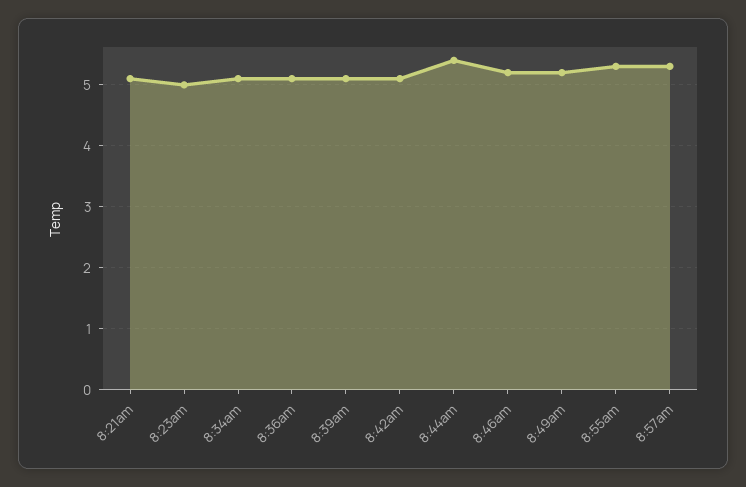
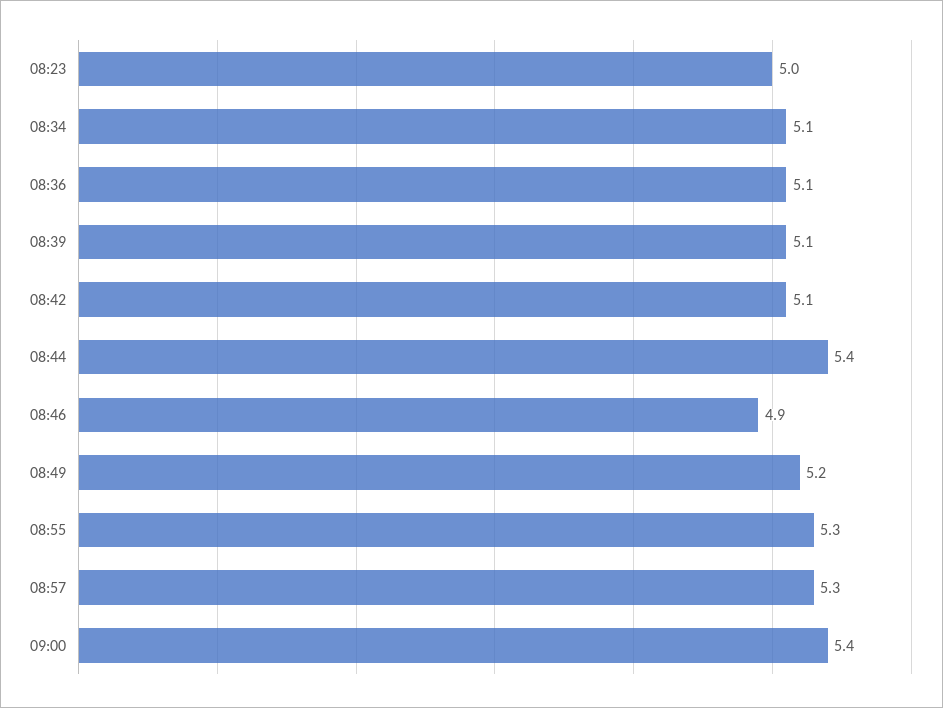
8:21am: 5.1 -> none
8:46am: 5.2 -> 4.9
09:00: none -> 5.4

